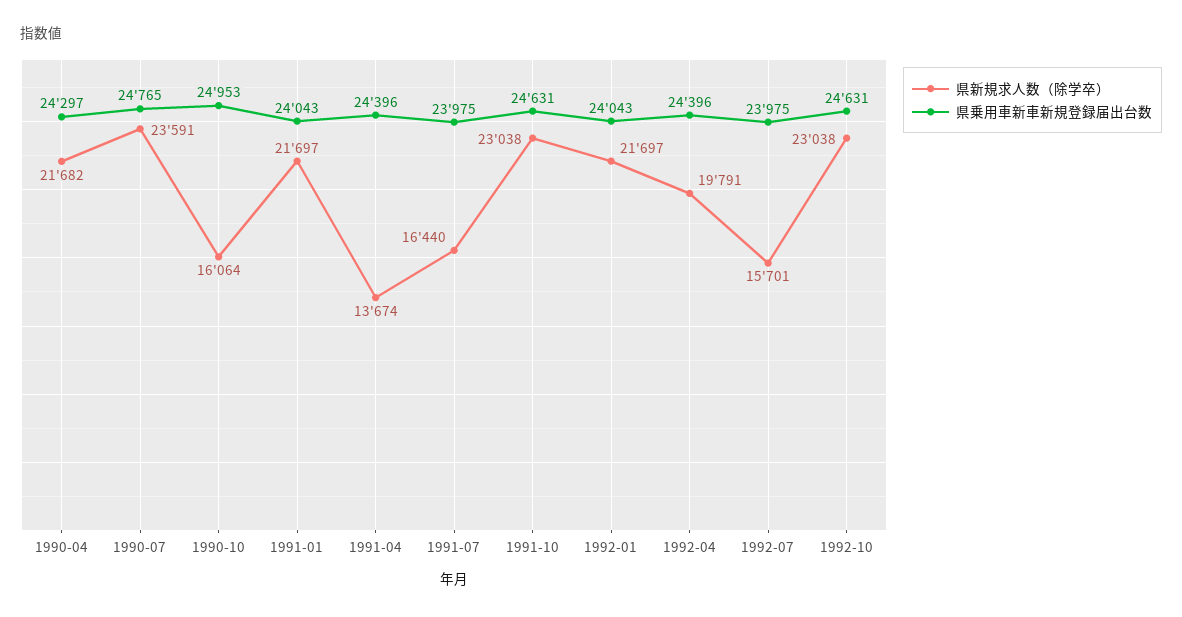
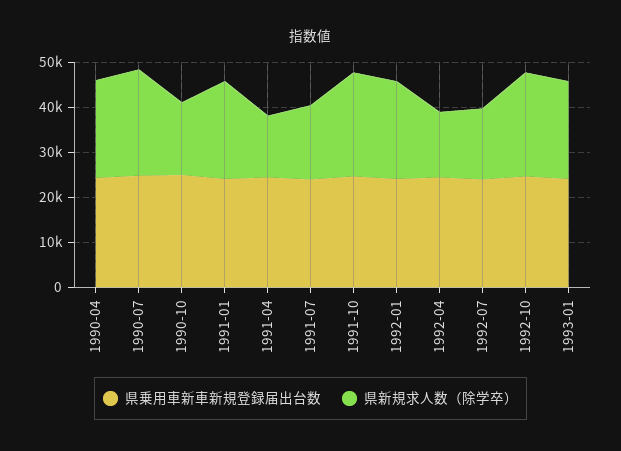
県新規求人数（除学卒）, 1992-04: 19791 -> 14000
県乗用車新車新規登録届出台数, 1993-01: none -> 24000
県新規求人数（除学卒）, 1993-01: none -> 22000

